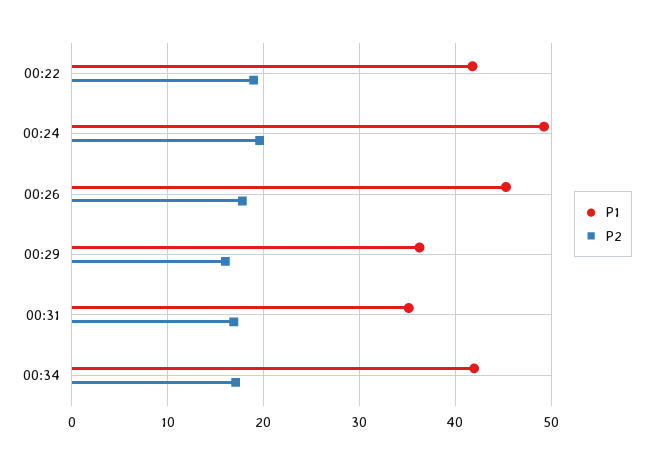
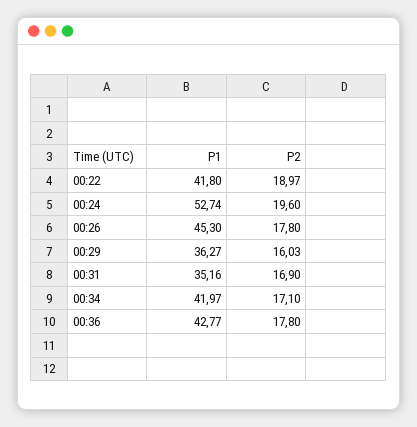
P1, 00:24: 49 -> 52.74
P1, 00:36: none -> 42.77
P2, 00:36: none -> 17.8

